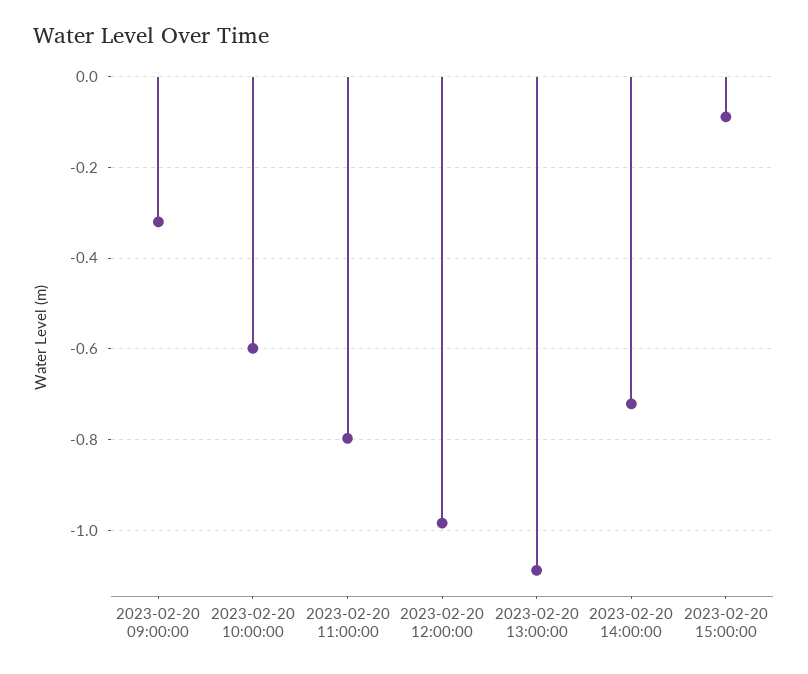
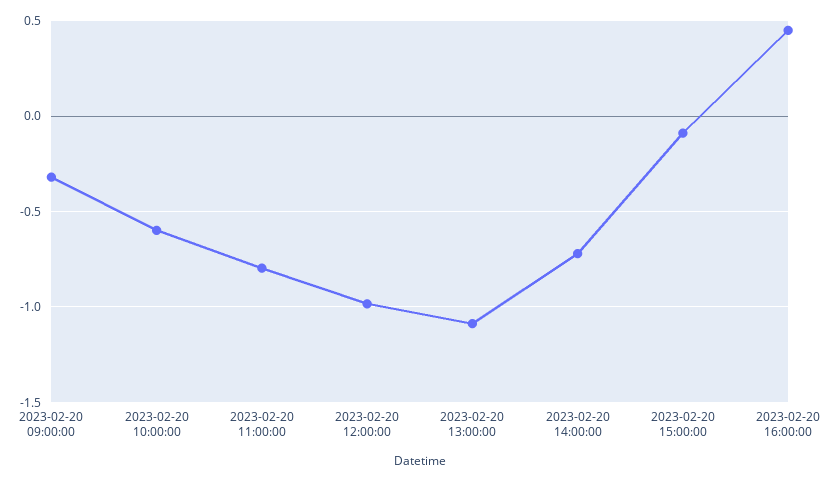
2023-02-20 16:00:00: none -> 0.45

